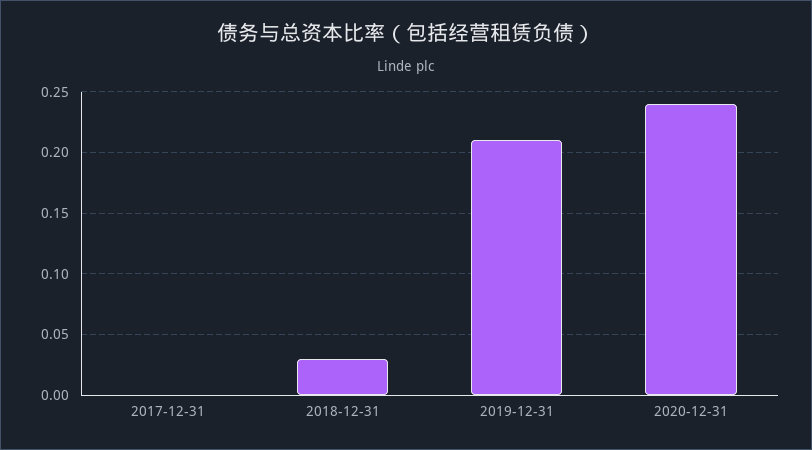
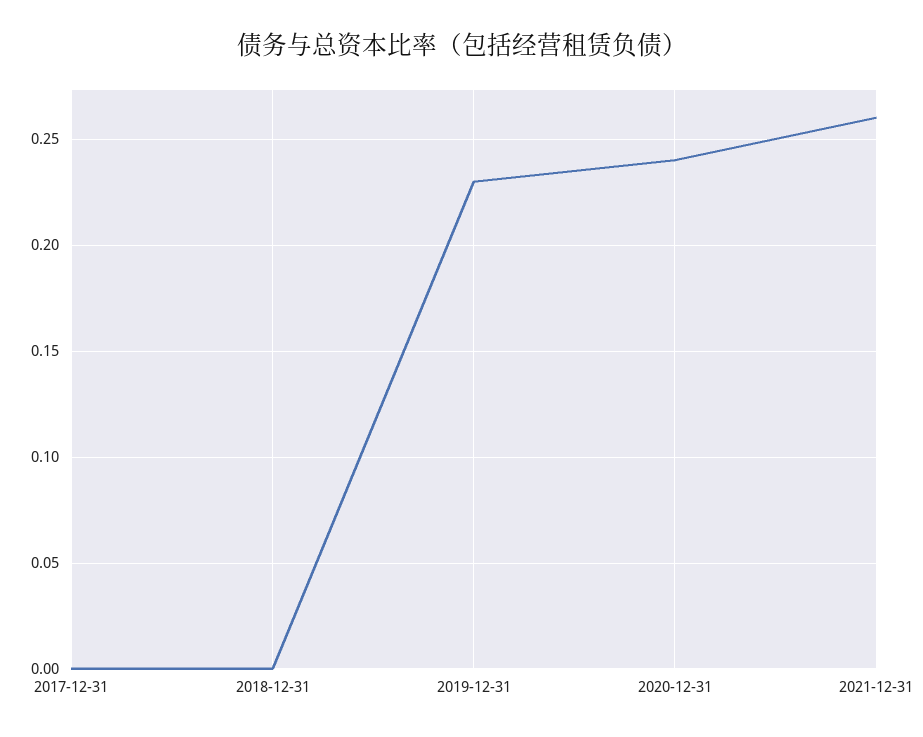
2018-12-31: 0.03 -> 0
2019-12-31: 0.21 -> 0.23
2021-12-31: none -> 0.26

